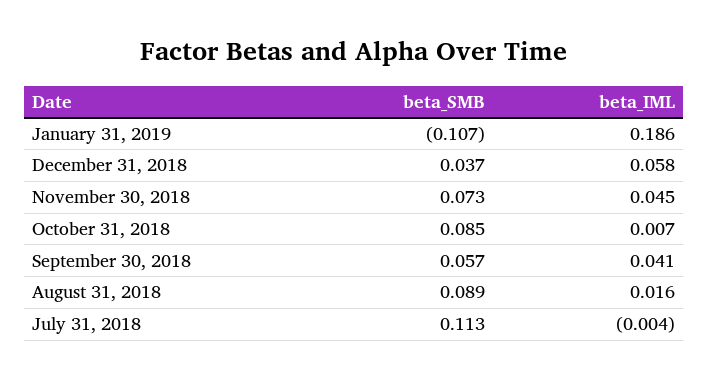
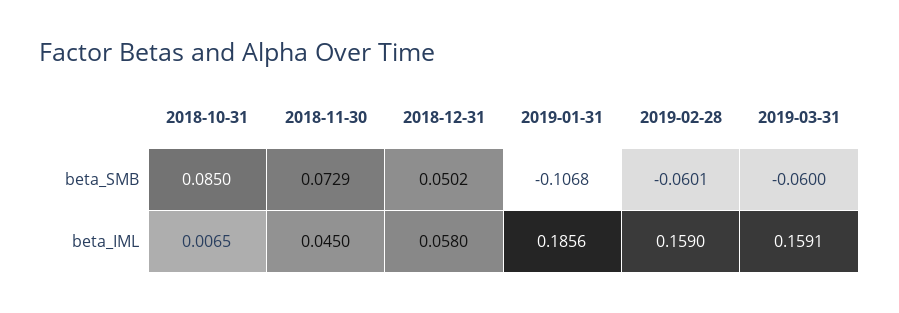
beta_SMB, December 31, 2018: 0.037 -> 0.0502
beta_SMB, September 30, 2018: 0.057 -> none
beta_IML, September 30, 2018: 0.041 -> none
beta_SMB, August 31, 2018: 0.089 -> none
beta_IML, August 31, 2018: 0.016 -> none
beta_SMB, July 31, 2018: 0.113 -> none
beta_IML, July 31, 2018: -0.004 -> none
beta_SMB, 2019-02-28: none -> -0.0601
beta_SMB, 2019-03-31: none -> -0.06
beta_IML, 2019-02-28: none -> 0.159
beta_IML, 2019-03-31: none -> 0.1591

